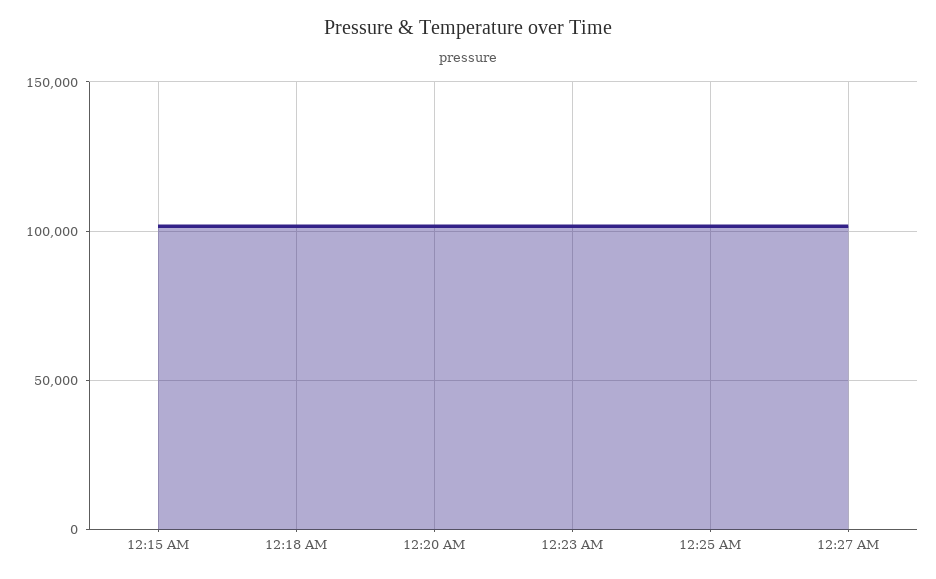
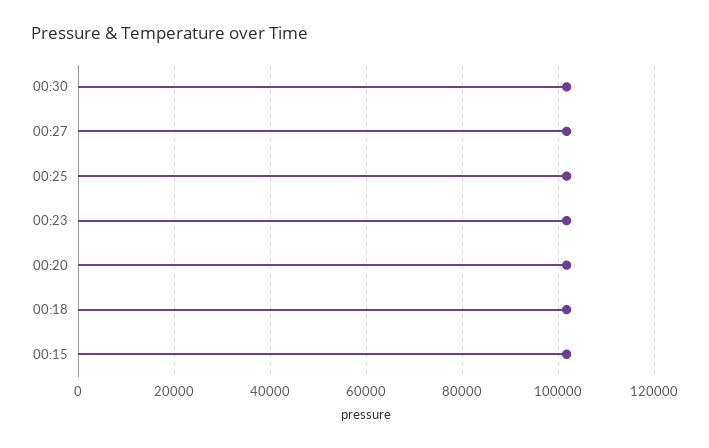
00:30: none -> 102000

